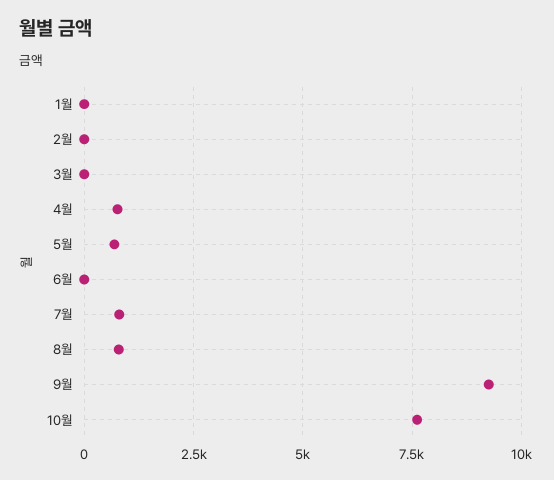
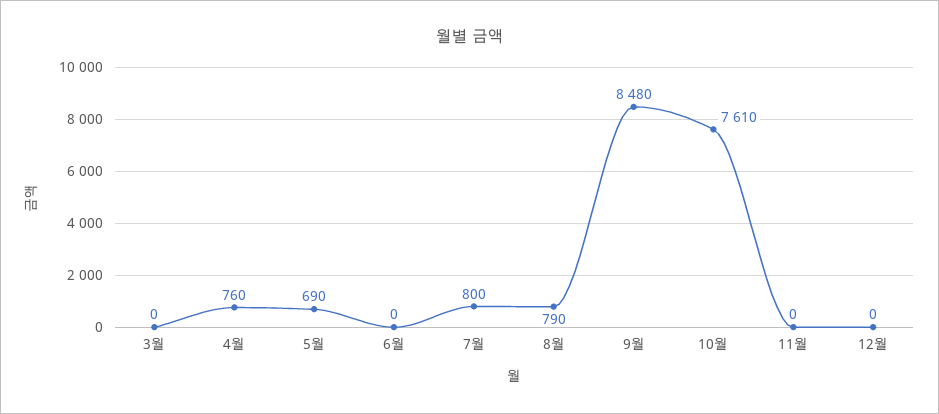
1월: 0 -> none
2월: 0 -> none
9월: 9250 -> 8480
11월: none -> 0
12월: none -> 0

